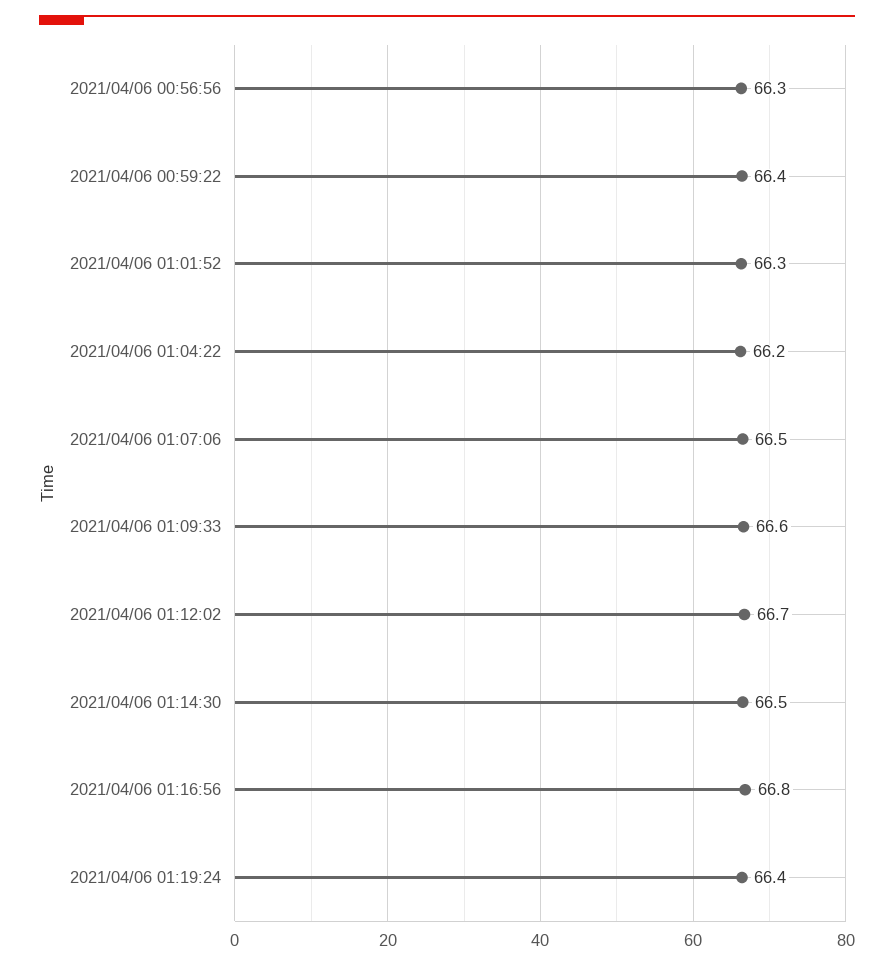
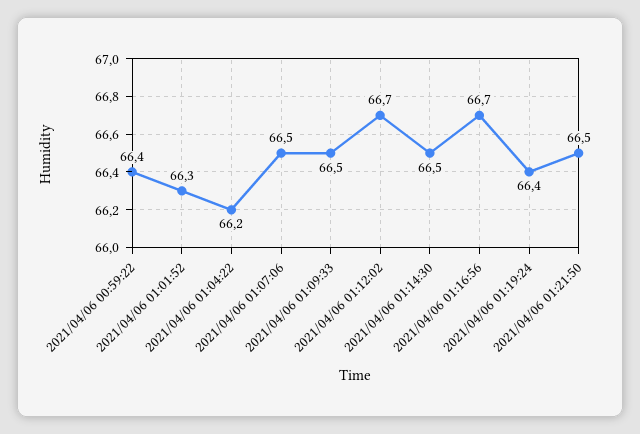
2021/04/06 00:56:56: 66.3 -> none
2021/04/06 01:09:33: 66.6 -> 66.5
2021/04/06 01:16:56: 66.8 -> 66.7
2021/04/06 01:21:50: none -> 66.5

